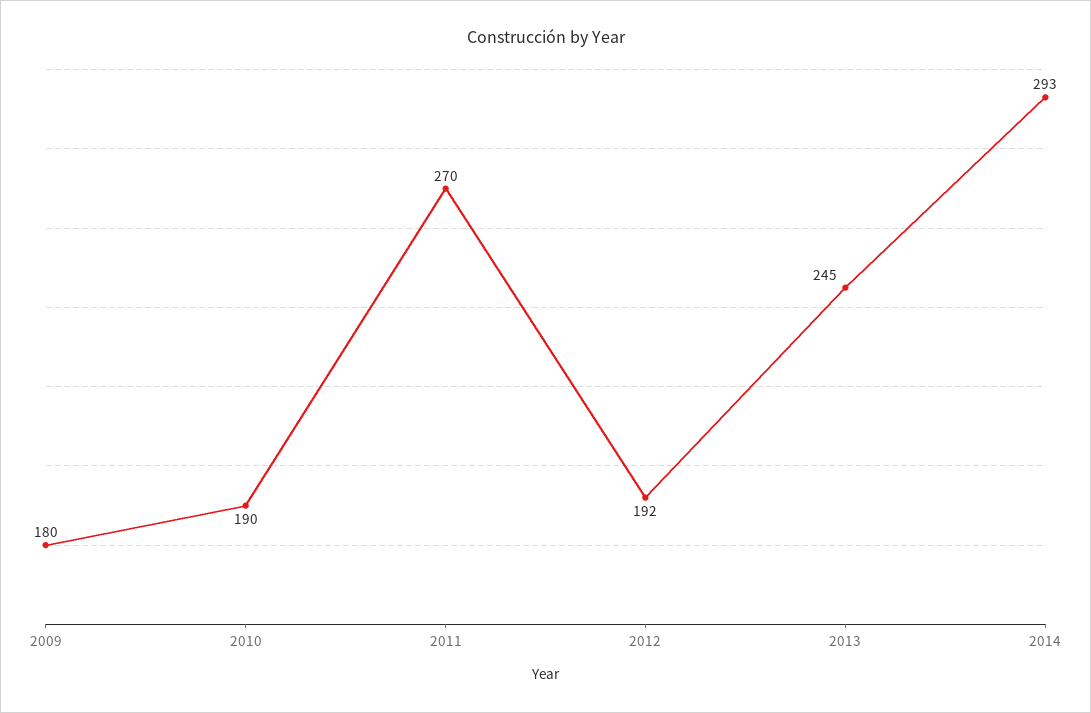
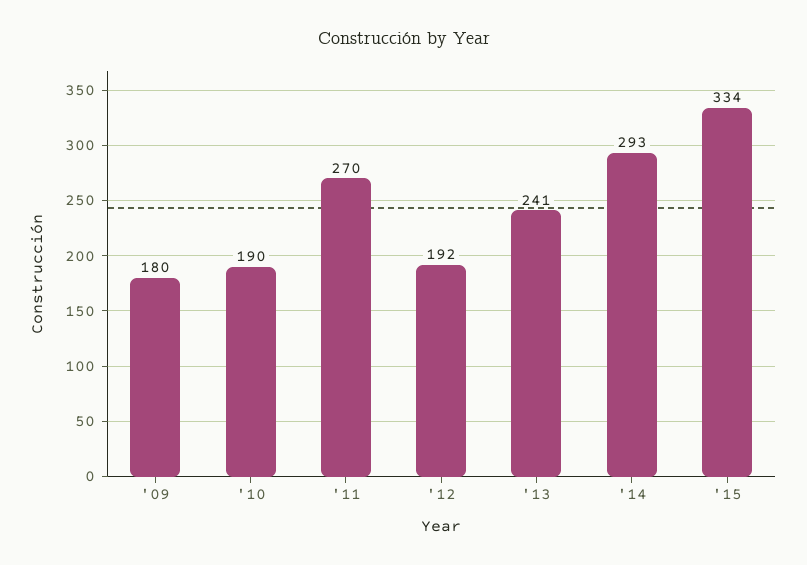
2013: 245 -> 241
'15: none -> 334

